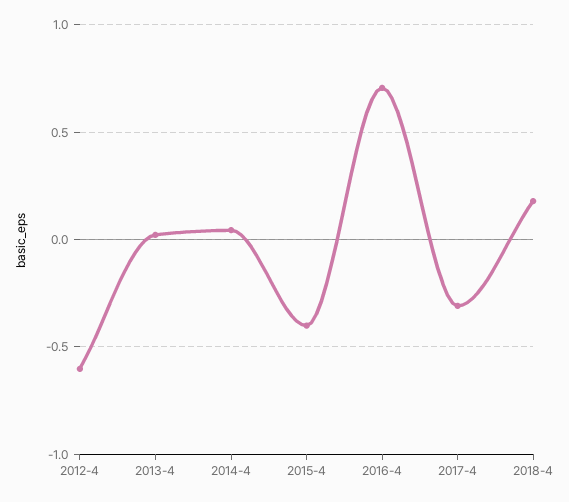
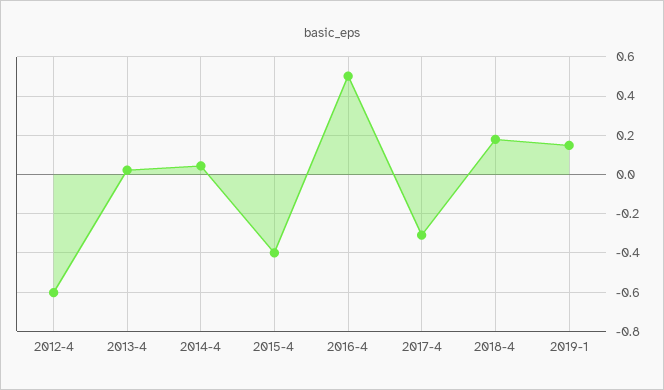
2016-4: 0.7 -> 0.5
2019-1: none -> 0.15

